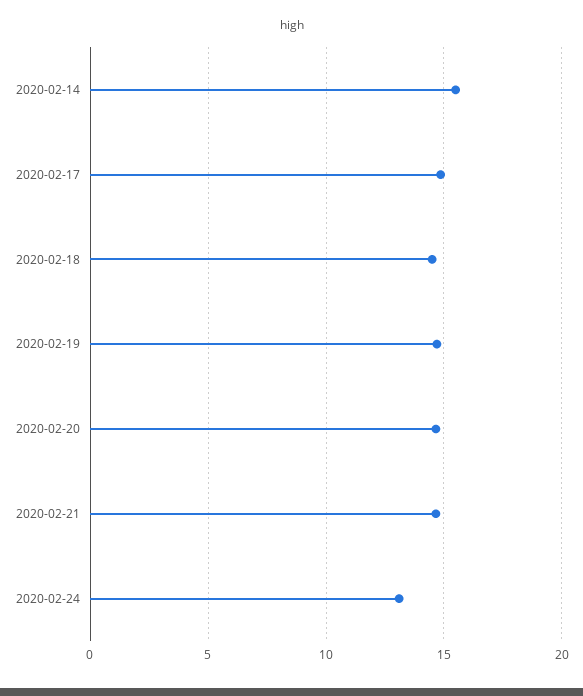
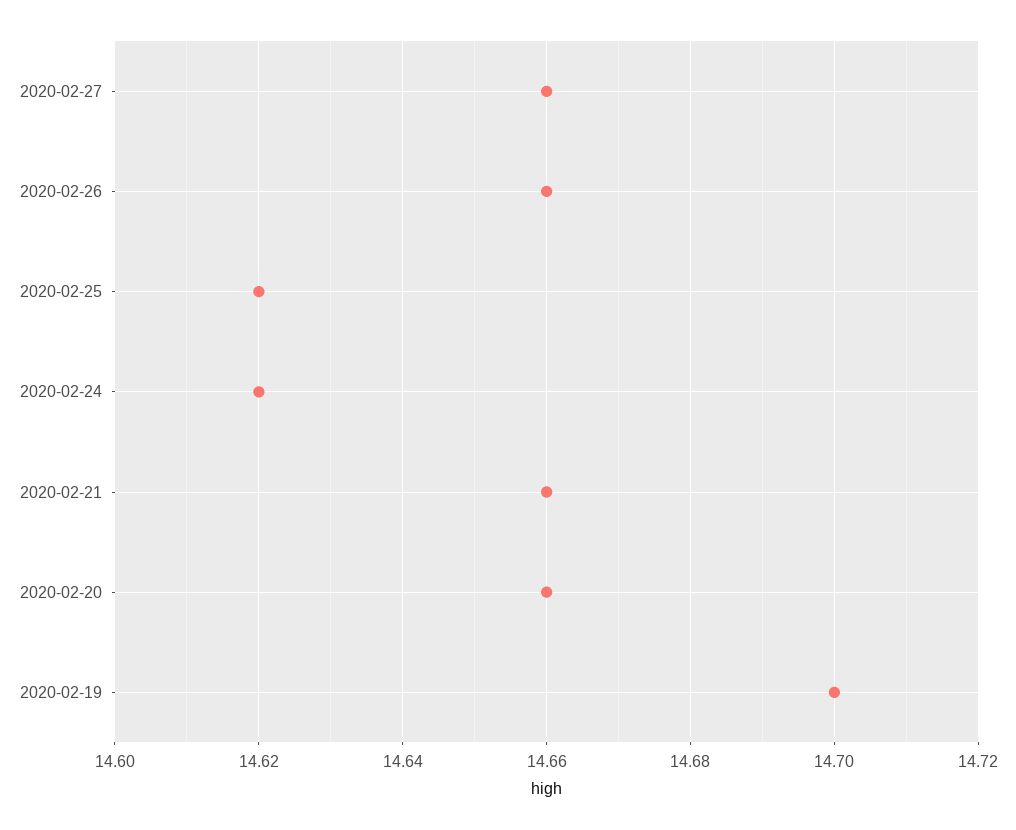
2020-02-14: 15.5 -> none
2020-02-17: 15 -> none
2020-02-18: 14.5 -> none
2020-02-24: 13 -> 14.62
2020-02-27: none -> 14.66
2020-02-26: none -> 14.66
2020-02-25: none -> 14.62

